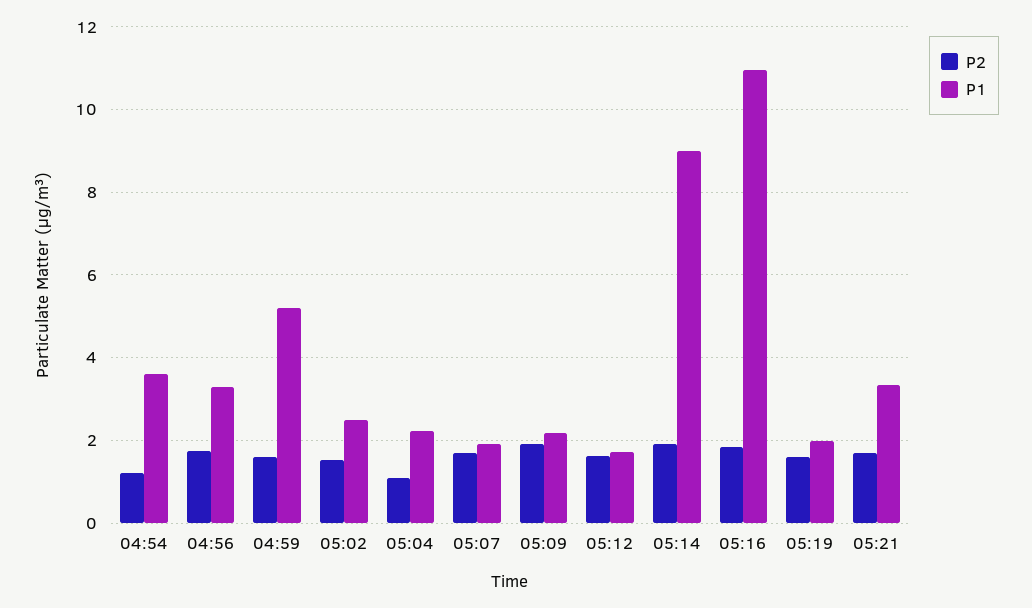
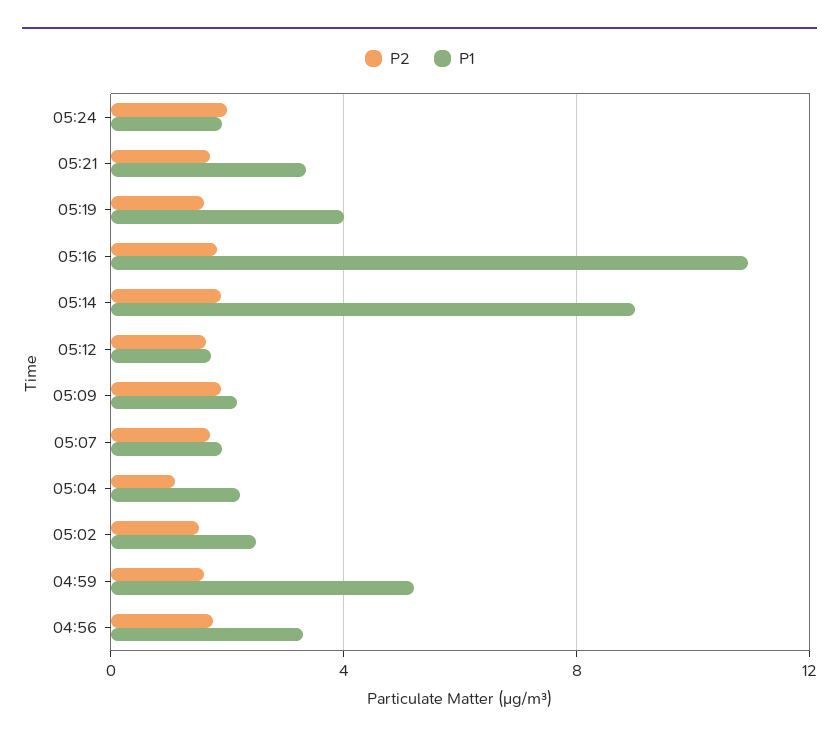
P2, 04:54: 1.2 -> none
P1, 04:54: 3.6 -> none
P1, 05:19: 2 -> 4
P2, 05:24: none -> 2
P1, 05:24: none -> 2

